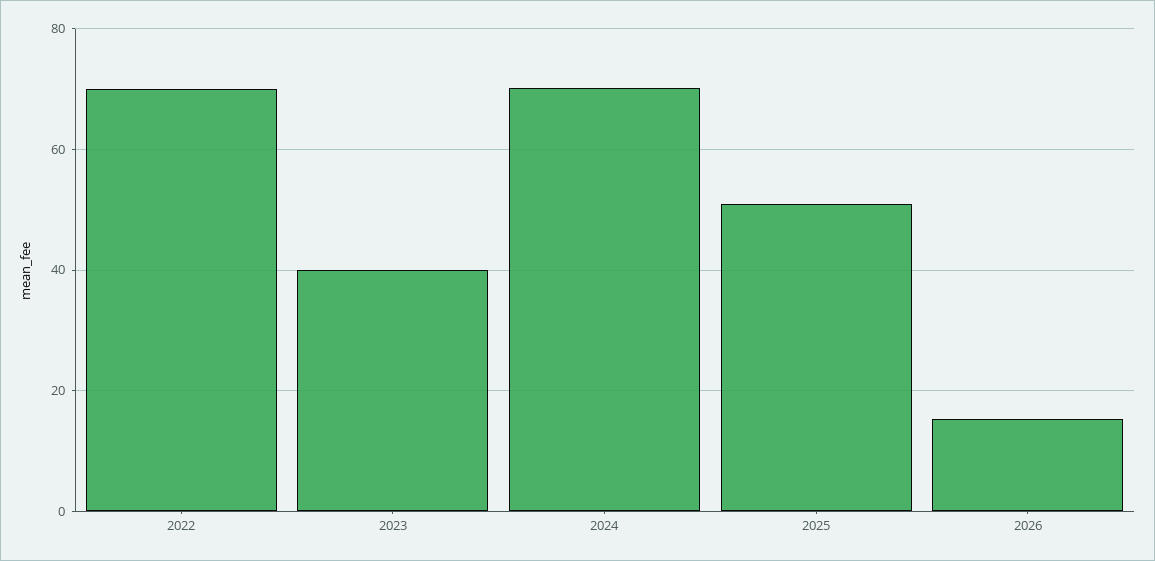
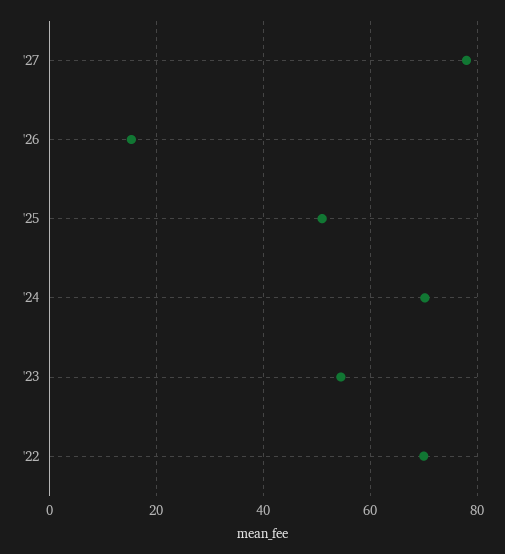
2023: 40 -> 54
'27: none -> 78

